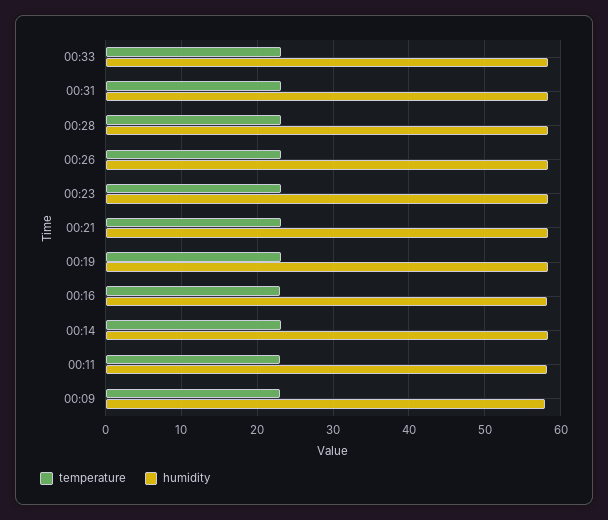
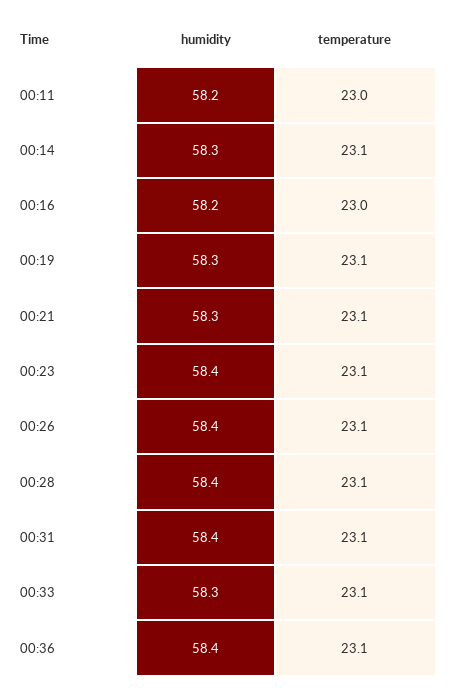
temperature, 00:09: 23 -> none
humidity, 00:09: 58 -> none
humidity, 00:36: none -> 58.4
temperature, 00:36: none -> 23.1

